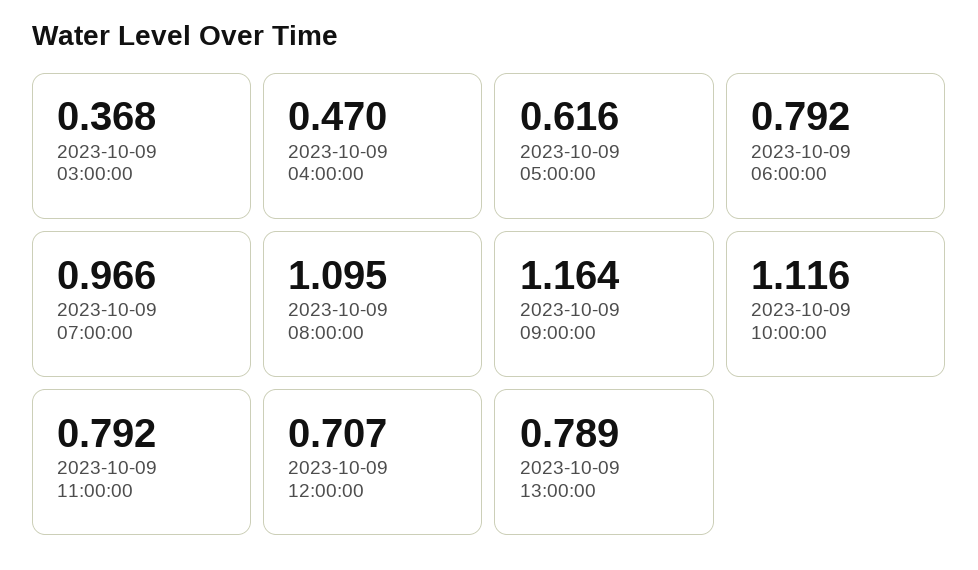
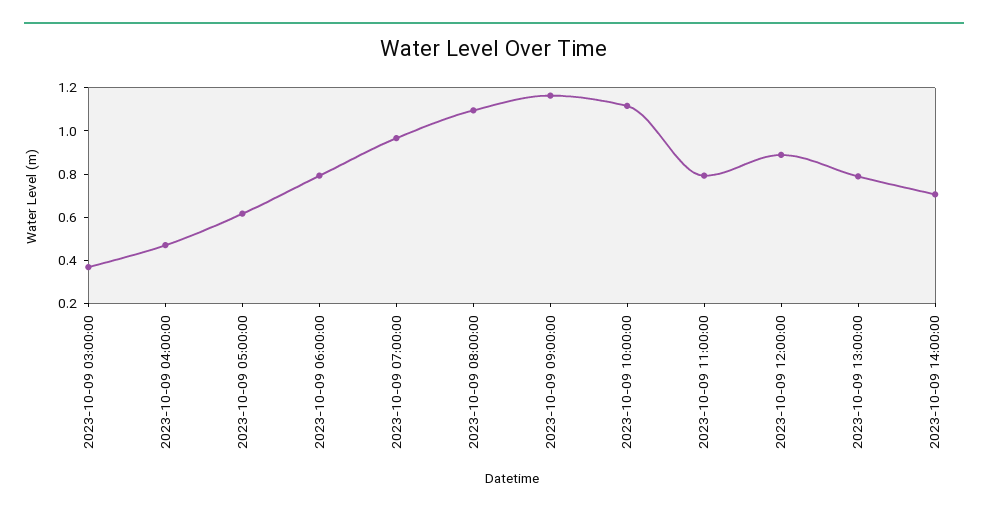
2023-10-09 12:00:00: 0.707 -> 0.9
2023-10-09 14:00:00: none -> 0.7

